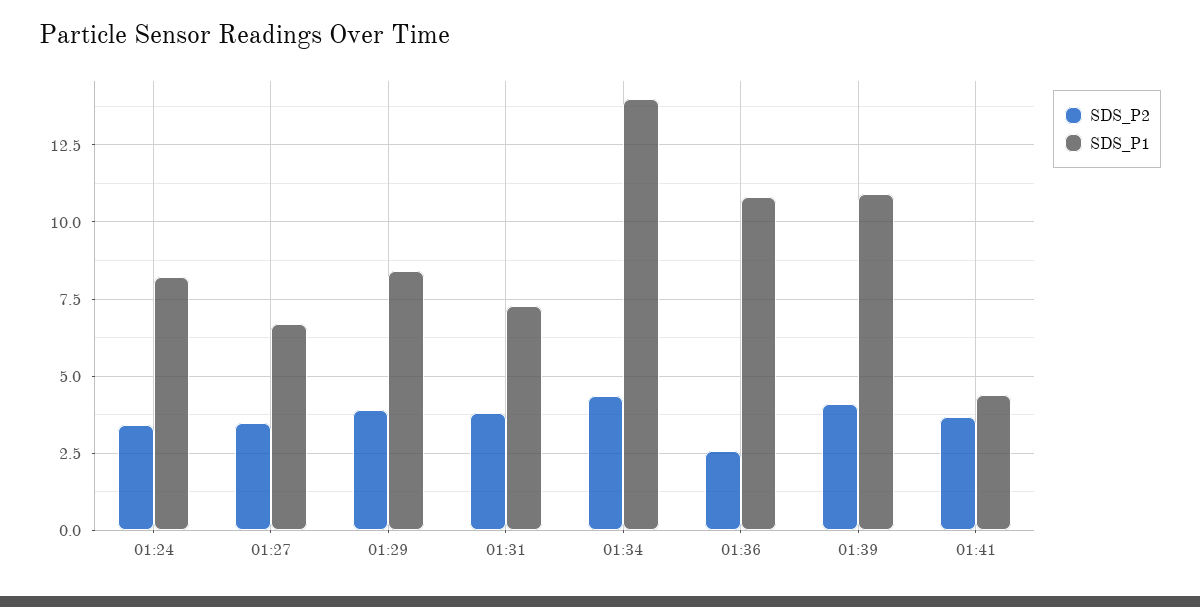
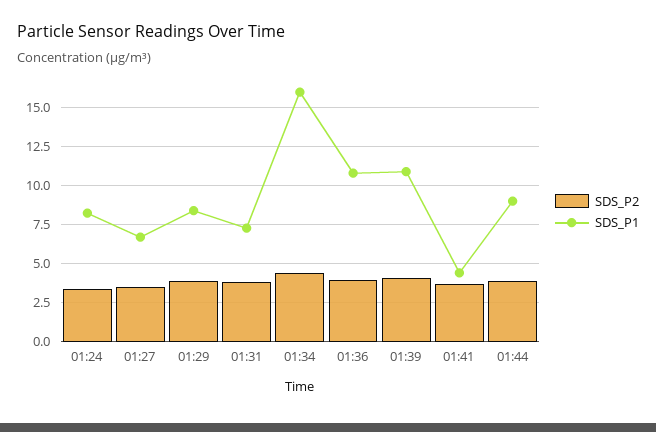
SDS_P1, 01:34: 14 -> 16
SDS_P2, 01:36: 2.5 -> 4
SDS_P2, 01:44: none -> 4
SDS_P1, 01:44: none -> 9

